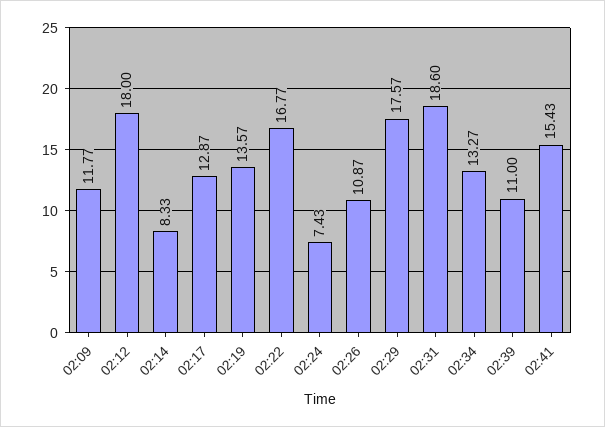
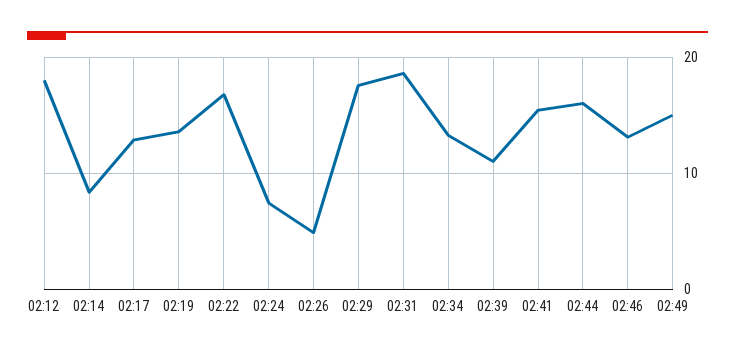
02:09: 11.77 -> none
02:26: 10.87 -> 5
02:44: none -> 16
02:46: none -> 13
02:49: none -> 15

